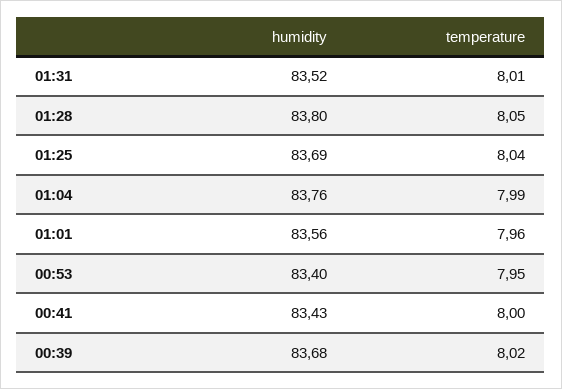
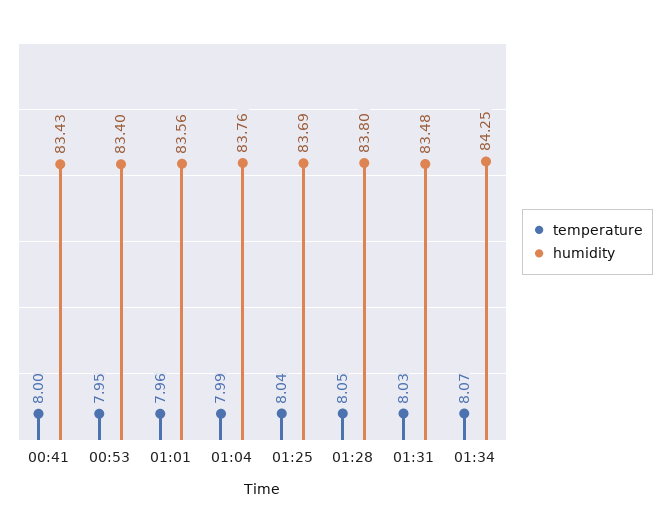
humidity, 01:31: 83.52 -> 83.48
temperature, 01:31: 8.01 -> 8.03
humidity, 00:39: 83.68 -> none
temperature, 00:39: 8.02 -> none
temperature, 01:34: none -> 8.07
humidity, 01:34: none -> 84.25

